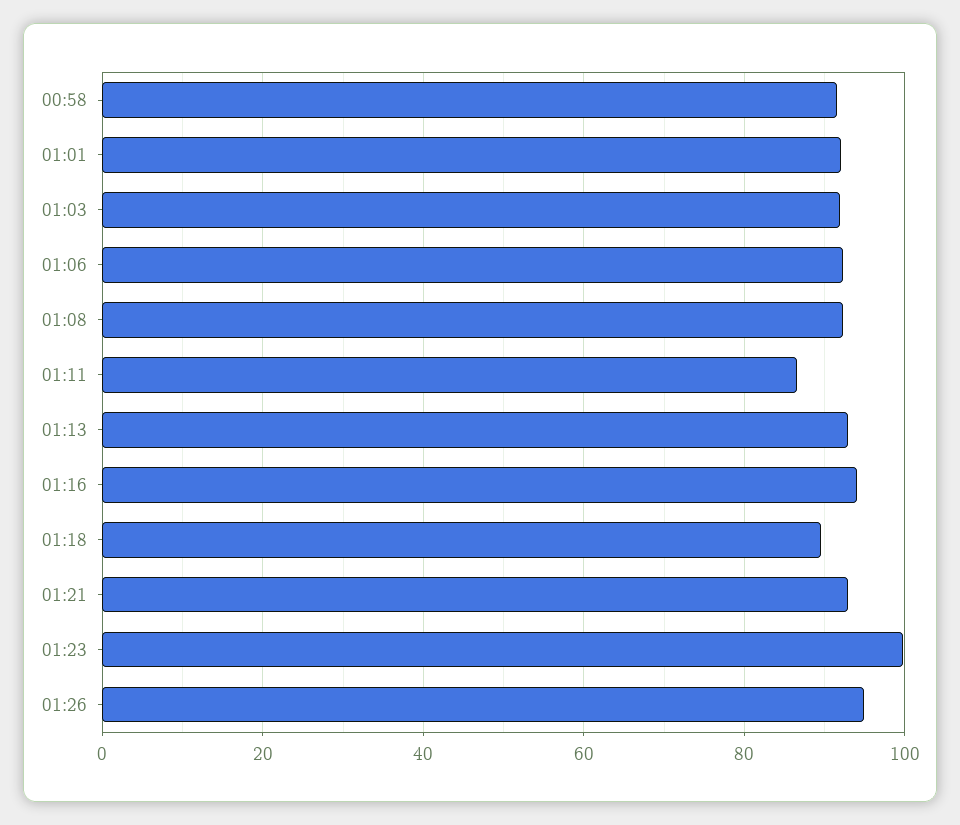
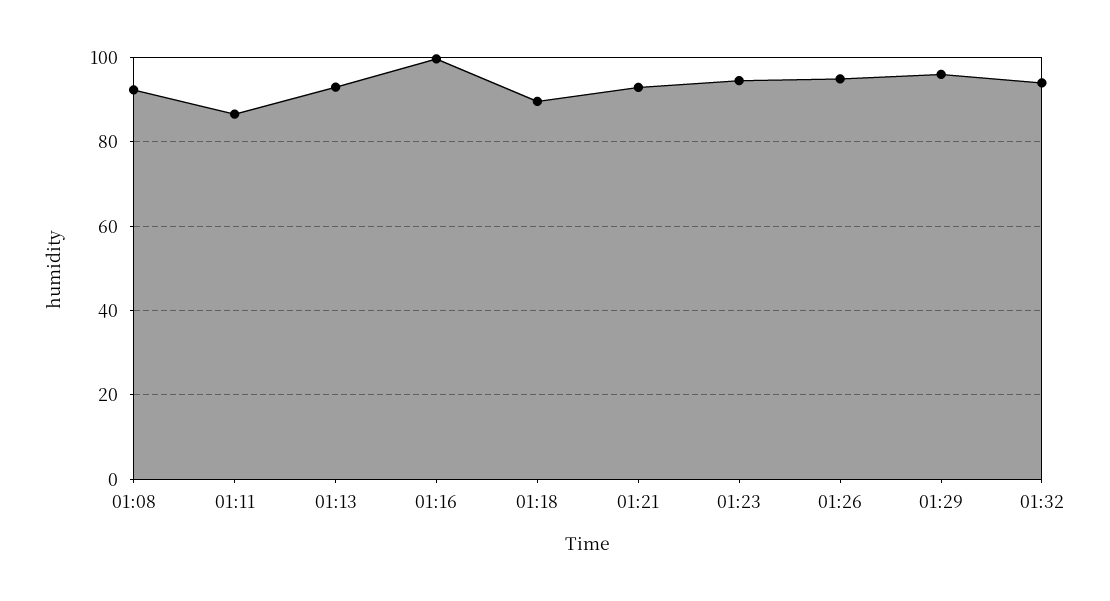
00:58: 92 -> none
01:01: 92 -> none
01:03: 92 -> none
01:06: 92 -> none
01:16: 94 -> 100
01:23: 100 -> 94
01:29: none -> 96
01:32: none -> 94

